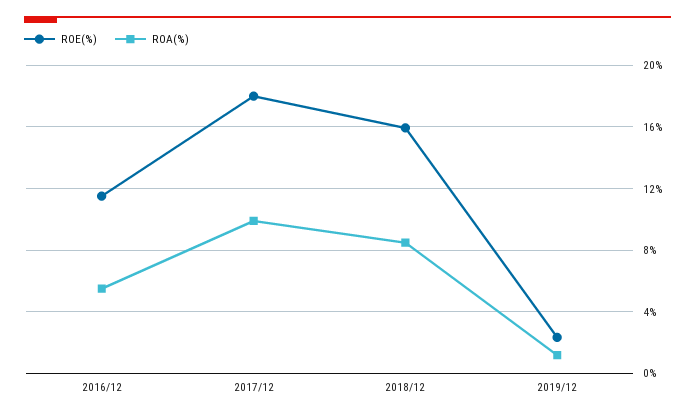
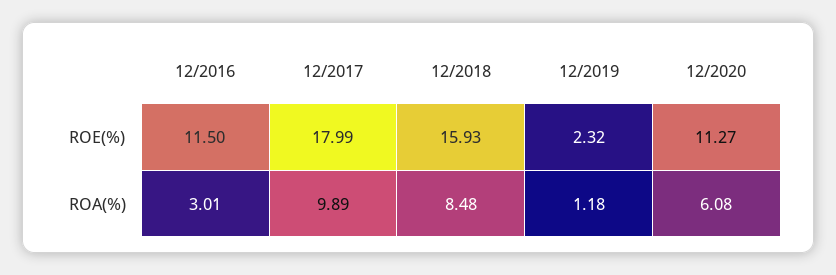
ROA(%), 2016/12: 5.5 -> 3.01
ROE(%), 12/2020: none -> 11.27
ROA(%), 12/2020: none -> 6.08

